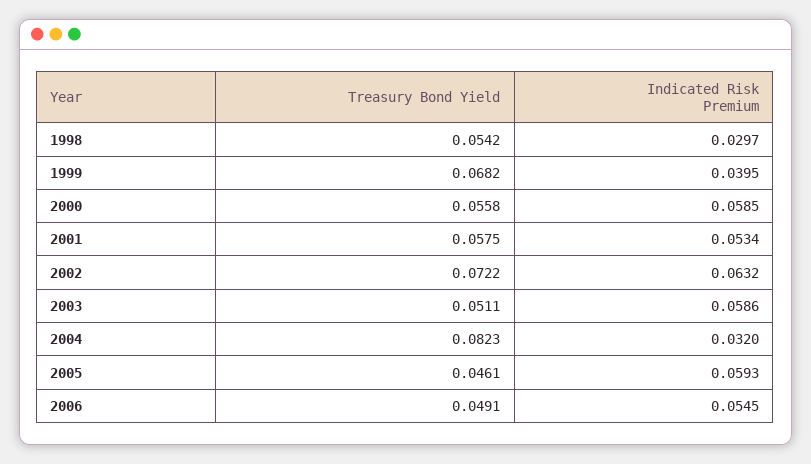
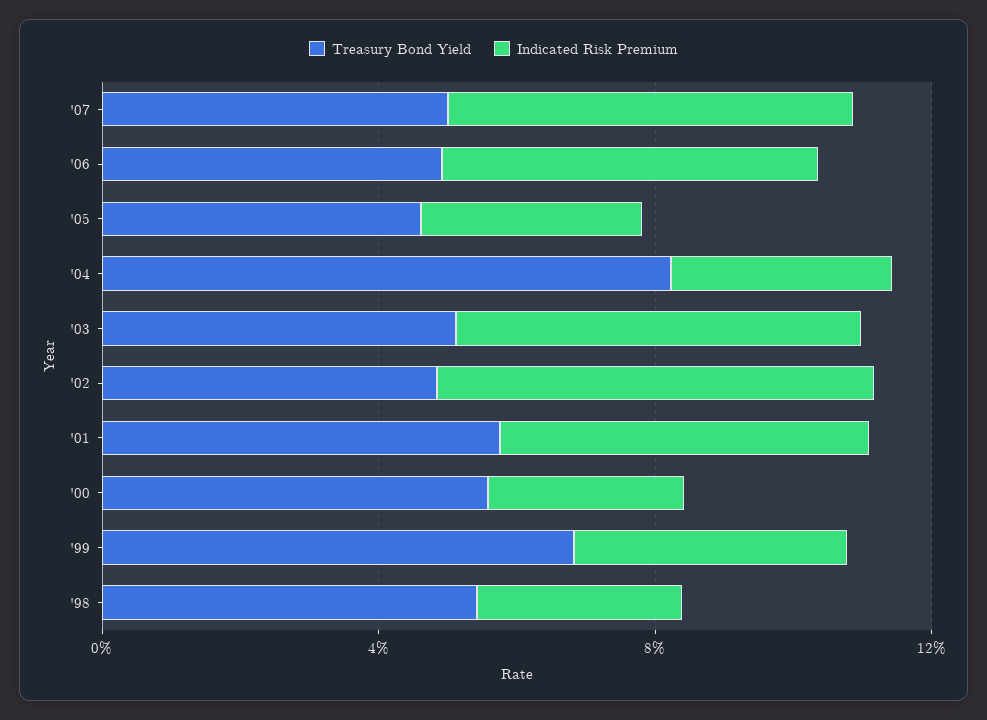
Indicated Risk Premium, 2000: 0.0585 -> 0.03
Treasury Bond Yield, 2002: 0.0722 -> 0.05
Indicated Risk Premium, 2005: 0.0593 -> 0.03
Treasury Bond Yield, '07: none -> 0.05
Indicated Risk Premium, '07: none -> 0.06

